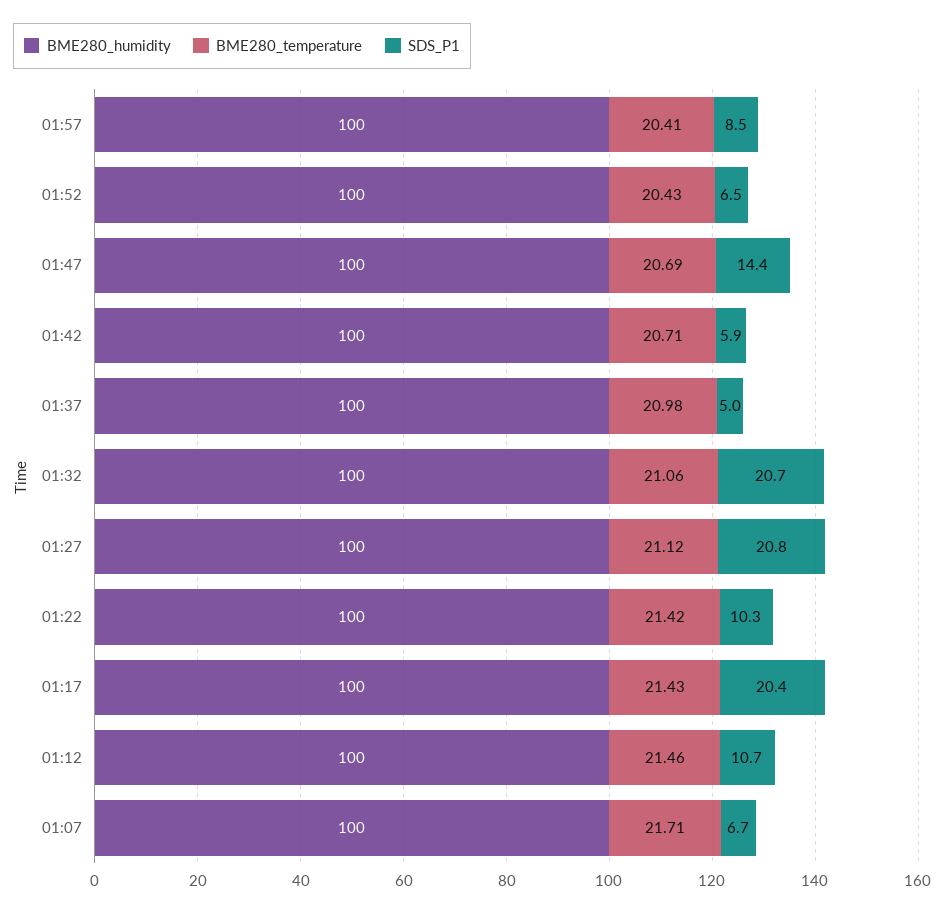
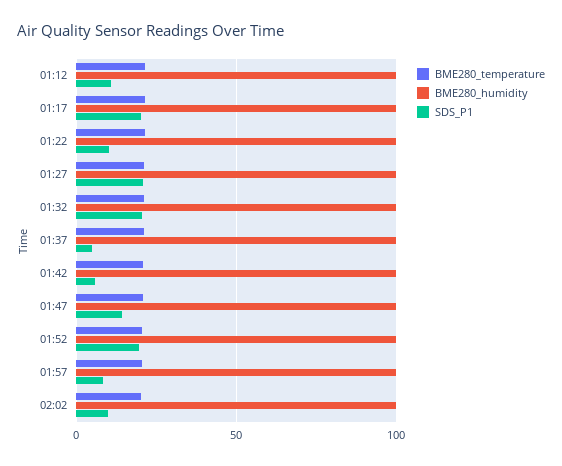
SDS_P1, 01:52: 6.5 -> 20
BME280_humidity, 01:07: 100 -> none
BME280_temperature, 01:07: 21.71 -> none
SDS_P1, 01:07: 6.7 -> none
BME280_temperature, 02:02: none -> 20
BME280_humidity, 02:02: none -> 100
SDS_P1, 02:02: none -> 10

